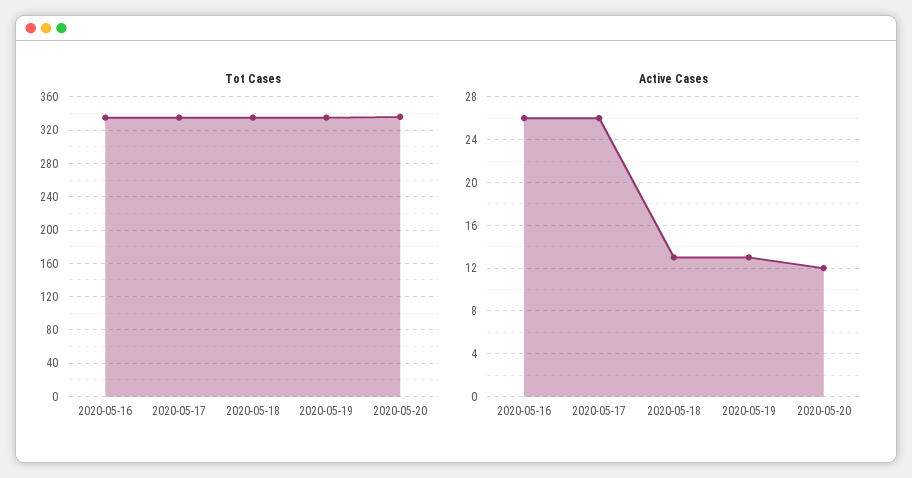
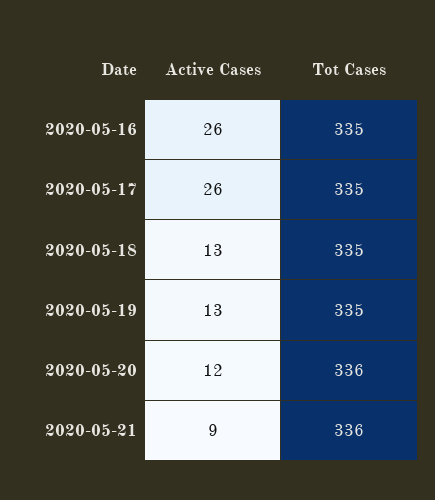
Active Cases, 2020-05-21: none -> 9
Tot Cases, 2020-05-21: none -> 336

